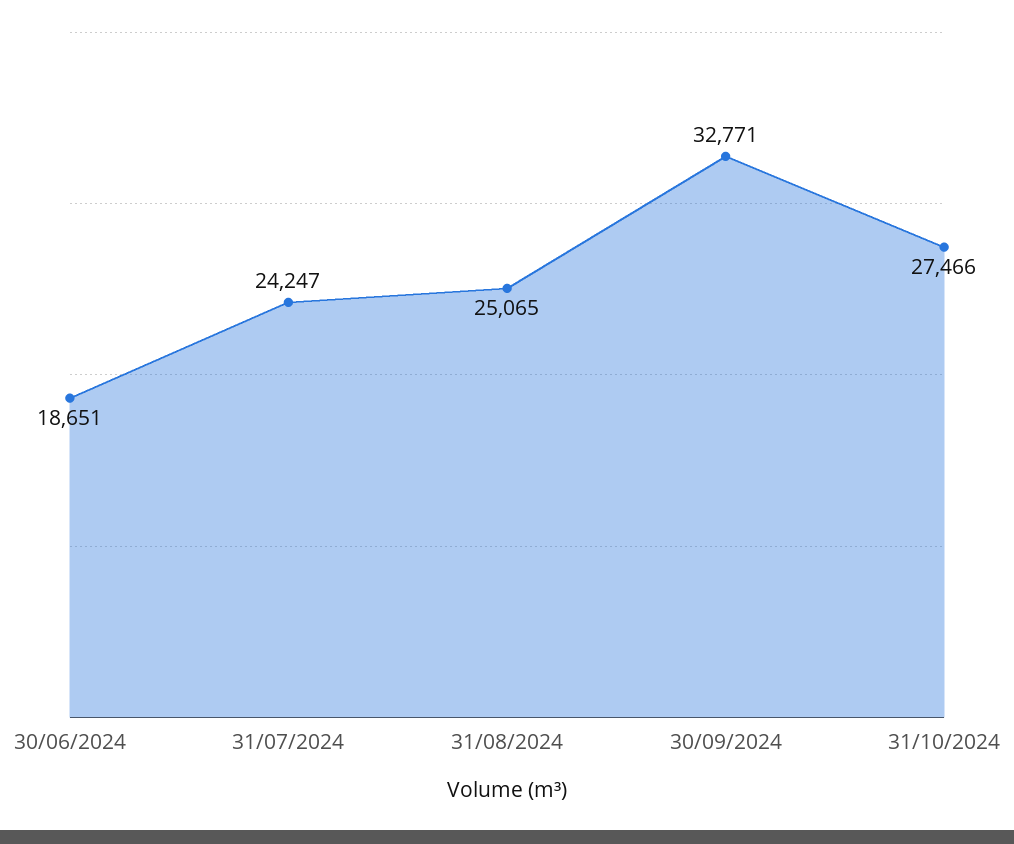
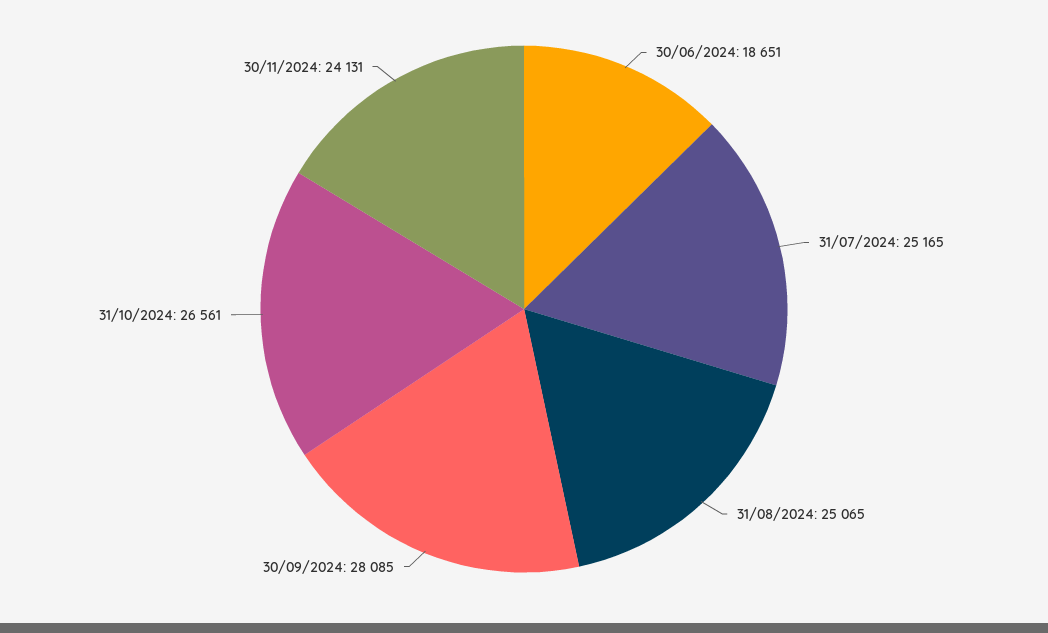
31/07/2024: 24247 -> 25165
30/09/2024: 32771 -> 28085
31/10/2024: 27466 -> 26561
30/11/2024: none -> 24131

